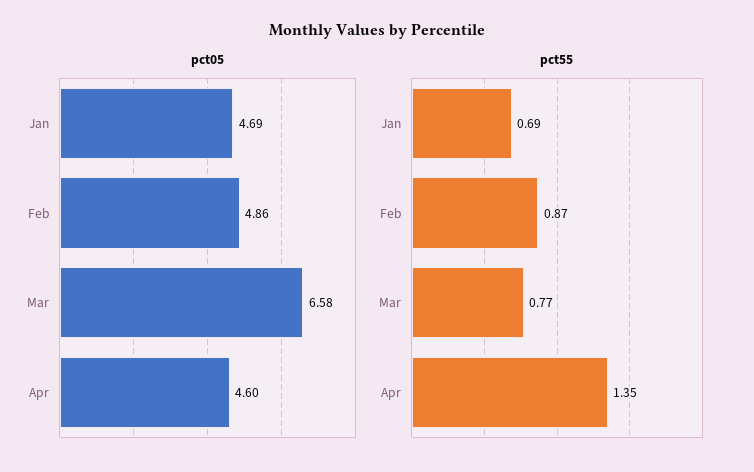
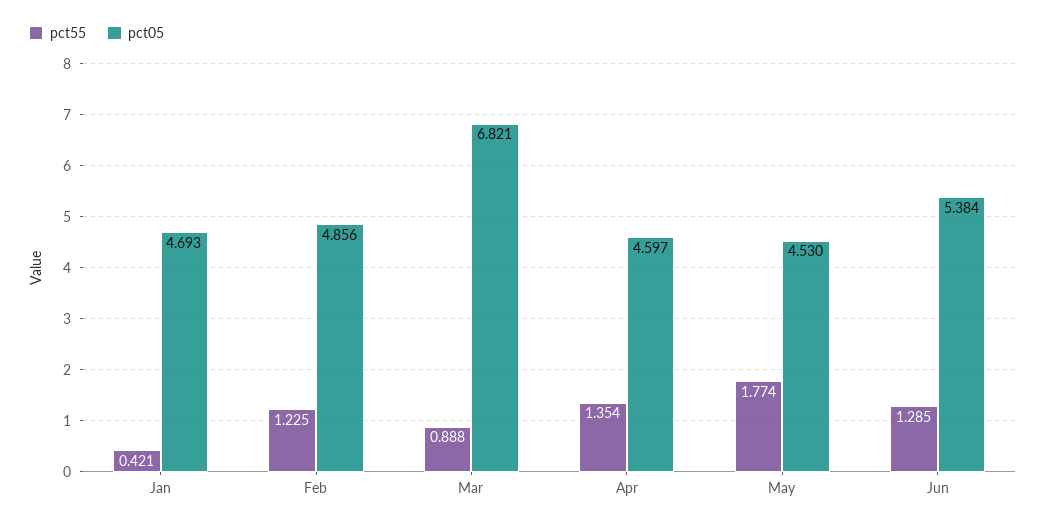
pct05, Mar: 6.58 -> 6.821
pct55, Jan: 0.69 -> 0.421
pct55, Feb: 0.87 -> 1.225
pct55, Mar: 0.77 -> 0.888
pct55, May: none -> 1.774
pct05, May: none -> 4.53
pct55, Jun: none -> 1.285
pct05, Jun: none -> 5.384

